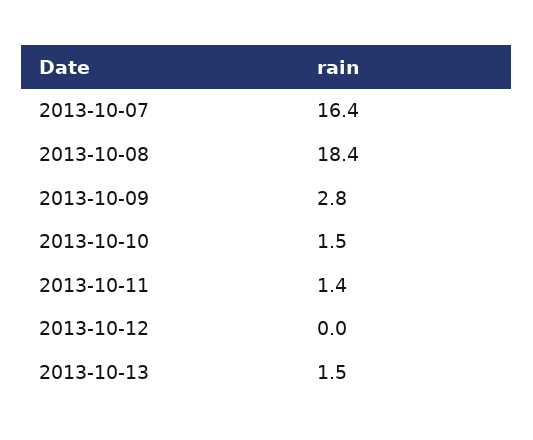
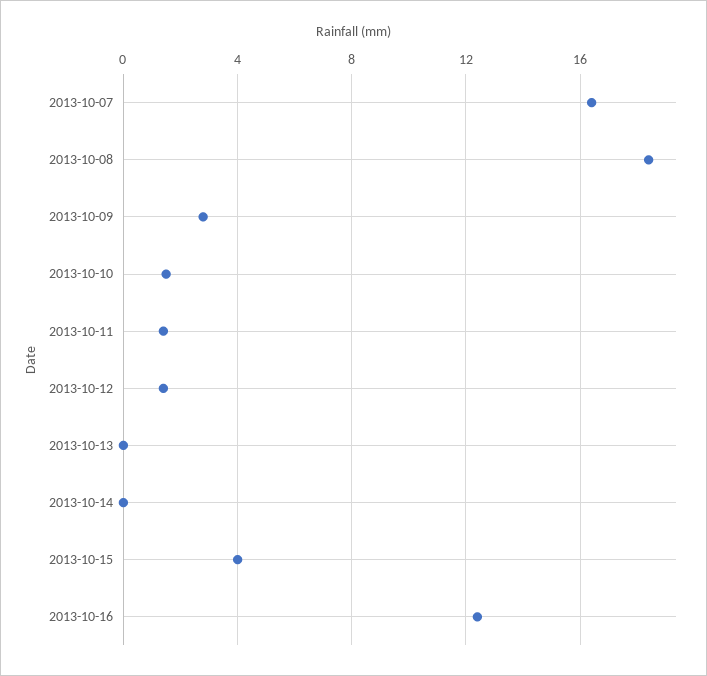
2013-10-12: 0 -> 1.5
2013-10-13: 1.5 -> 0
2013-10-14: none -> 0
2013-10-15: none -> 4
2013-10-16: none -> 12.5

